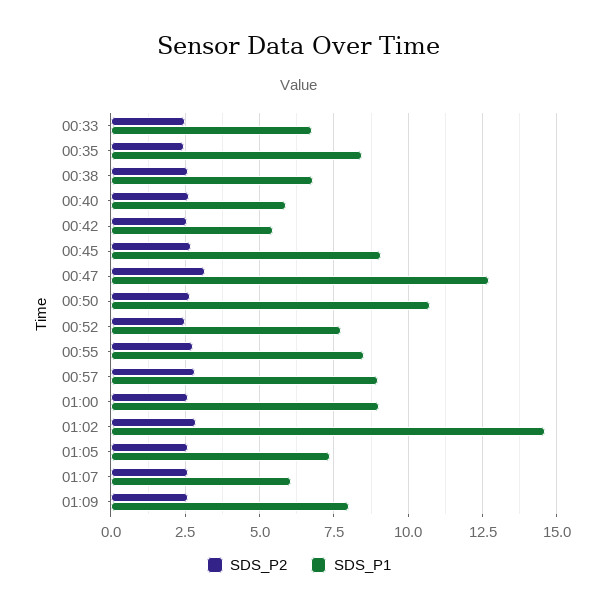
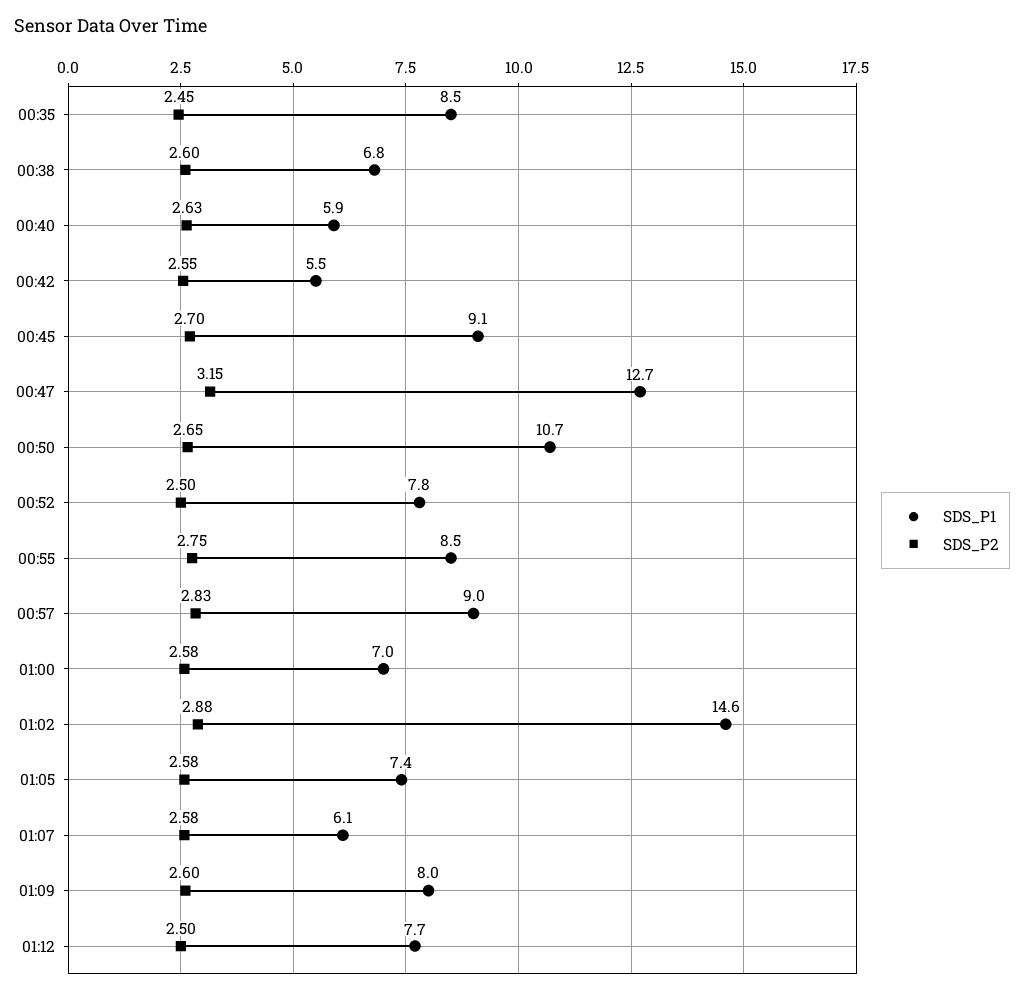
SDS_P2, 00:33: 2.5 -> none
SDS_P1, 00:33: 6.75 -> none
SDS_P1, 01:00: 9 -> 7
SDS_P1, 01:12: none -> 7.7
SDS_P2, 01:12: none -> 2.5

